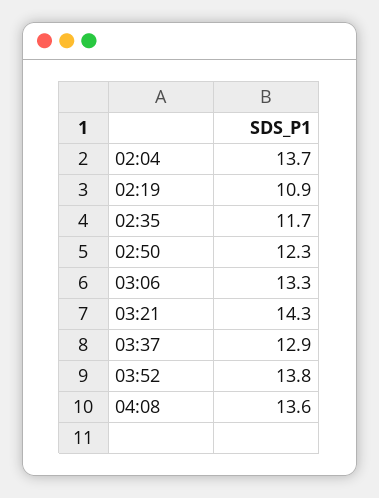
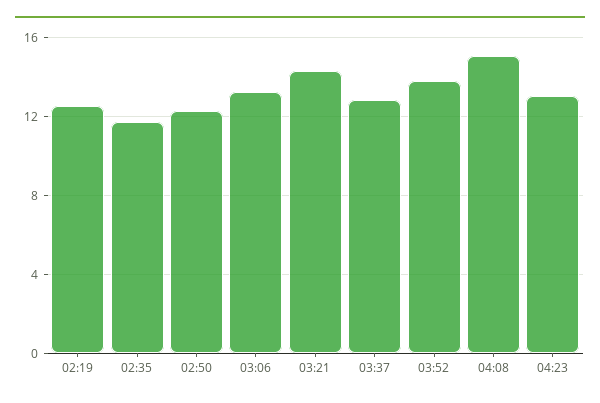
02:04: 13.7 -> none
02:19: 10.9 -> 12.5
04:08: 13.6 -> 15
04:23: none -> 13

